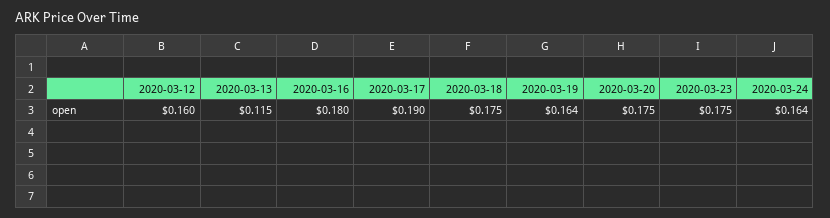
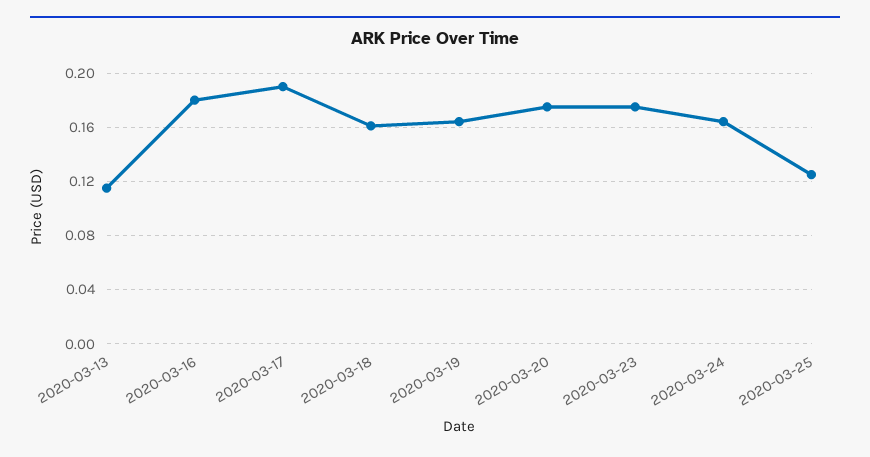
2020-03-12: 0.16 -> none
2020-03-18: 0.175 -> 0.16
2020-03-25: none -> 0.125

